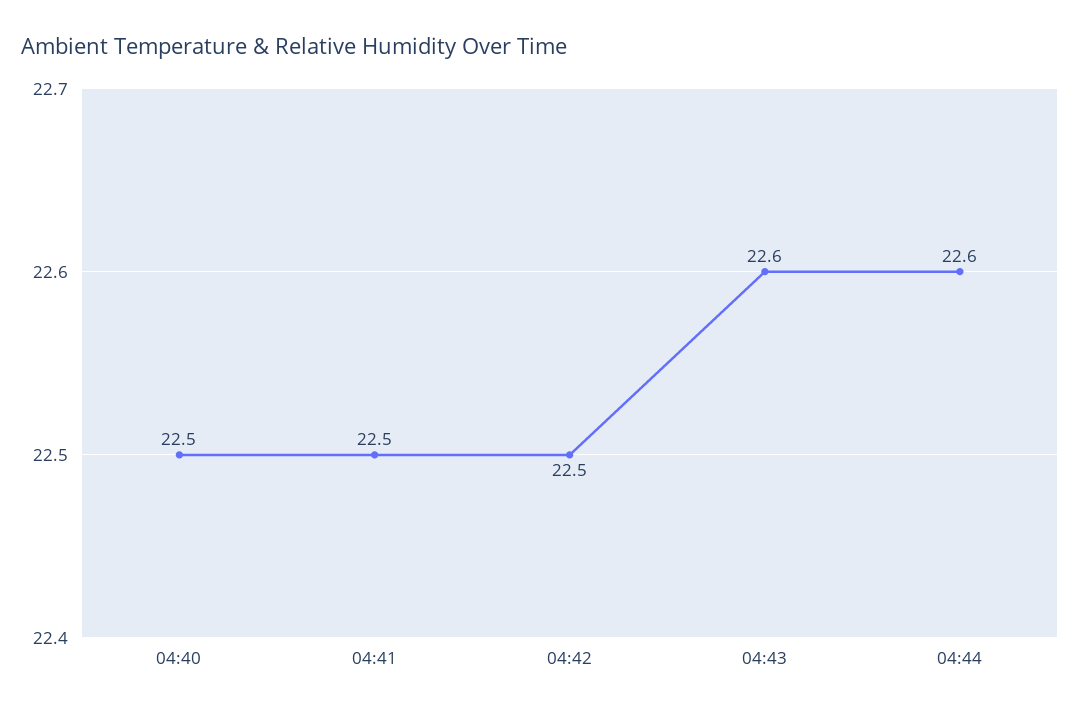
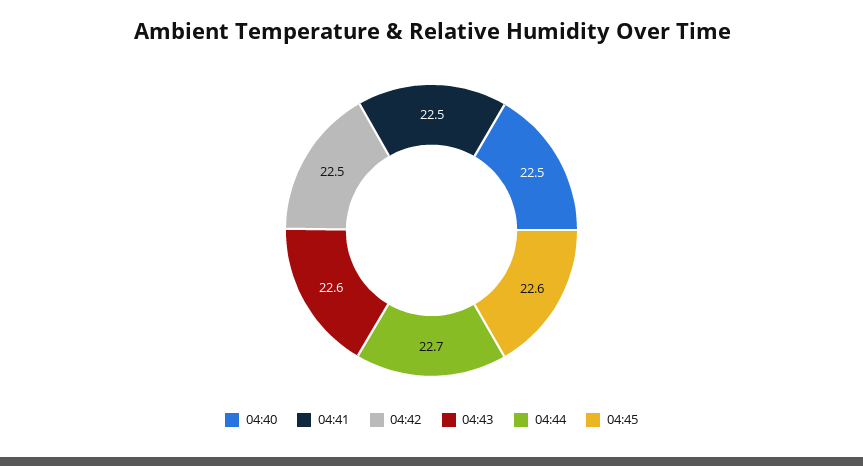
04:44: 22.6 -> 22.7
04:45: none -> 22.6

